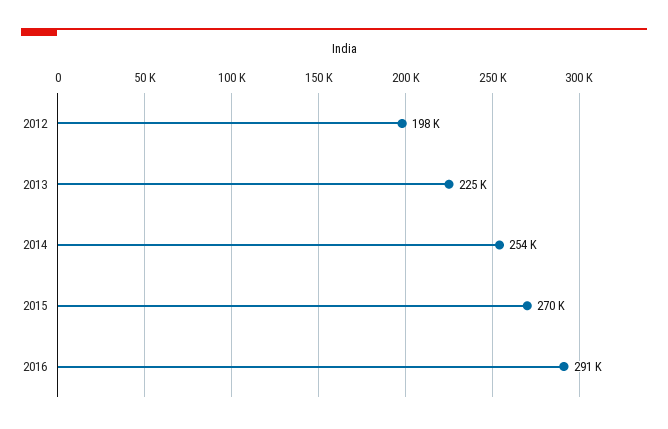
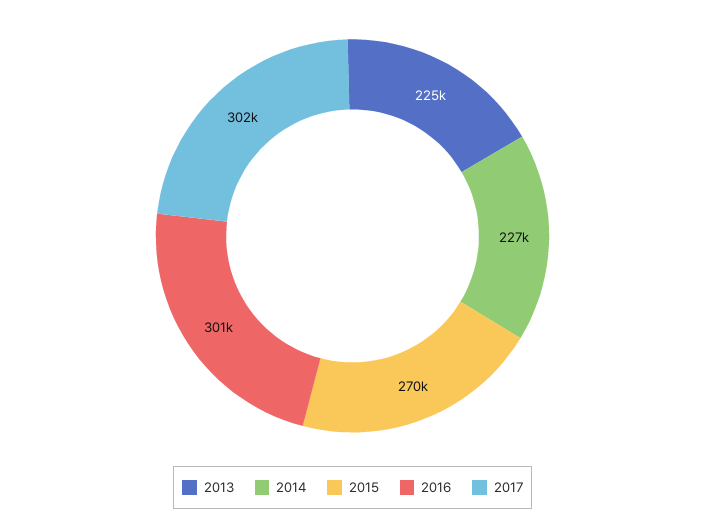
2012: 198000 -> none
2014: 254000 -> 227000
2016: 291000 -> 301000
2017: none -> 302000

